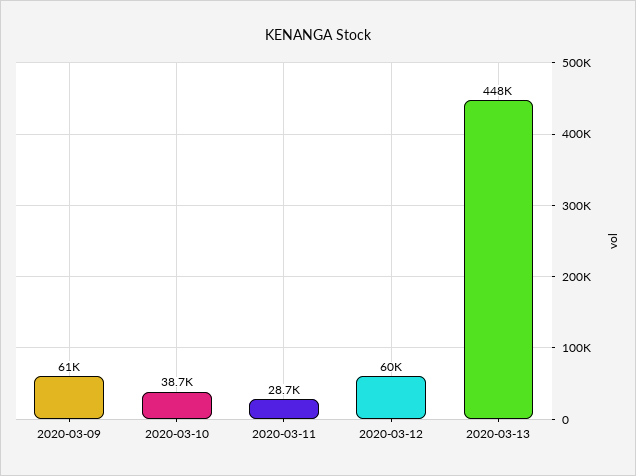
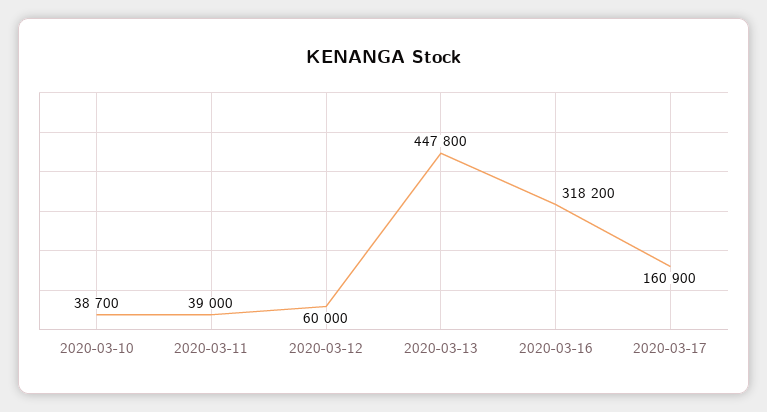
2020-03-09: 61000 -> none
2020-03-11: 28700 -> 39000
2020-03-16: none -> 318200
2020-03-17: none -> 160900

